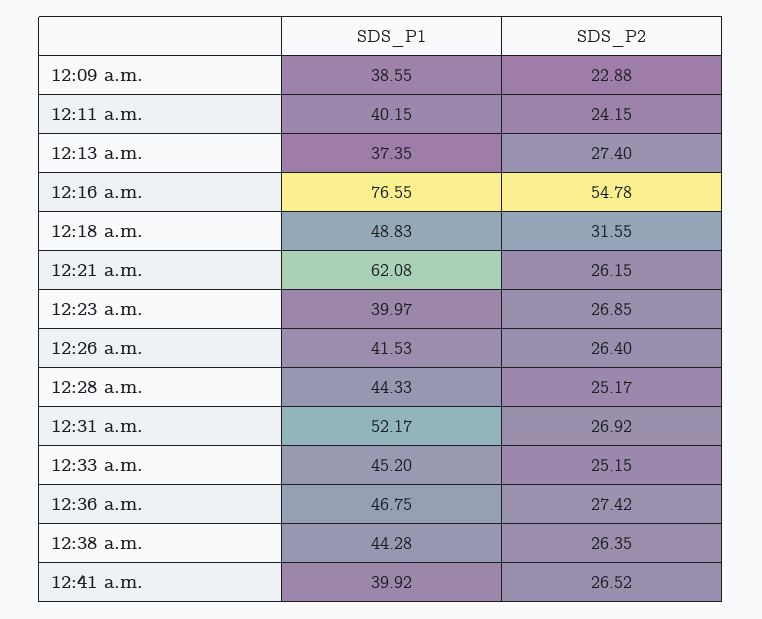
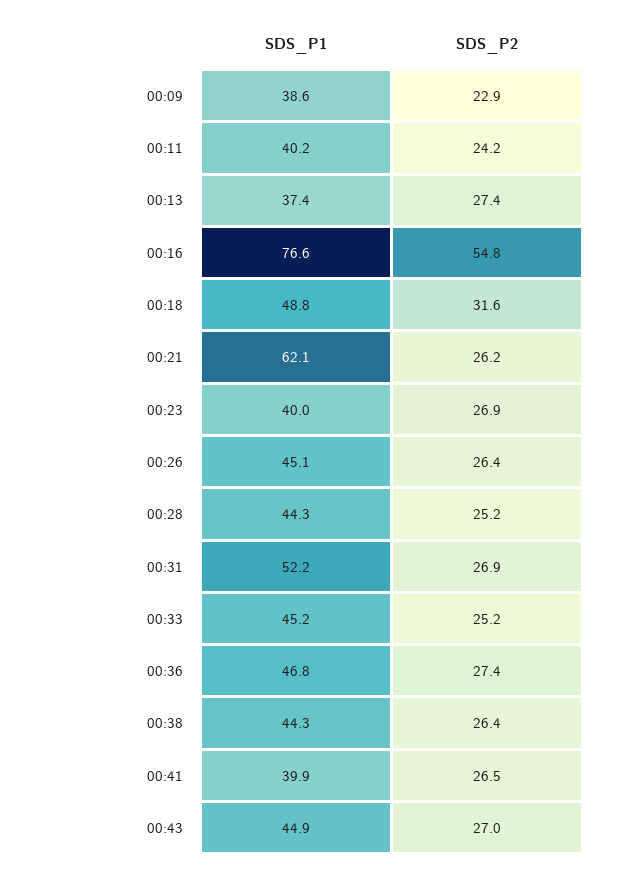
SDS_P1, 12:26 a.m.: 41.53 -> 45.1
SDS_P1, 00:43: none -> 44.9
SDS_P2, 00:43: none -> 27

